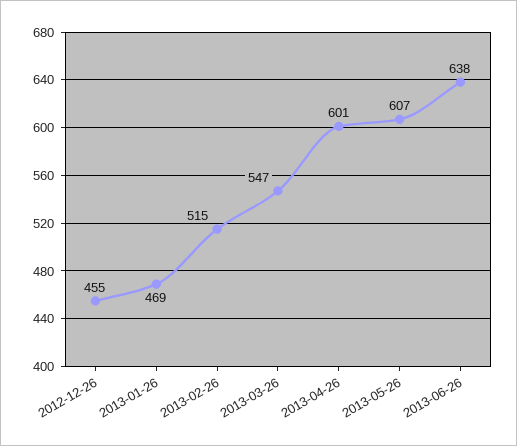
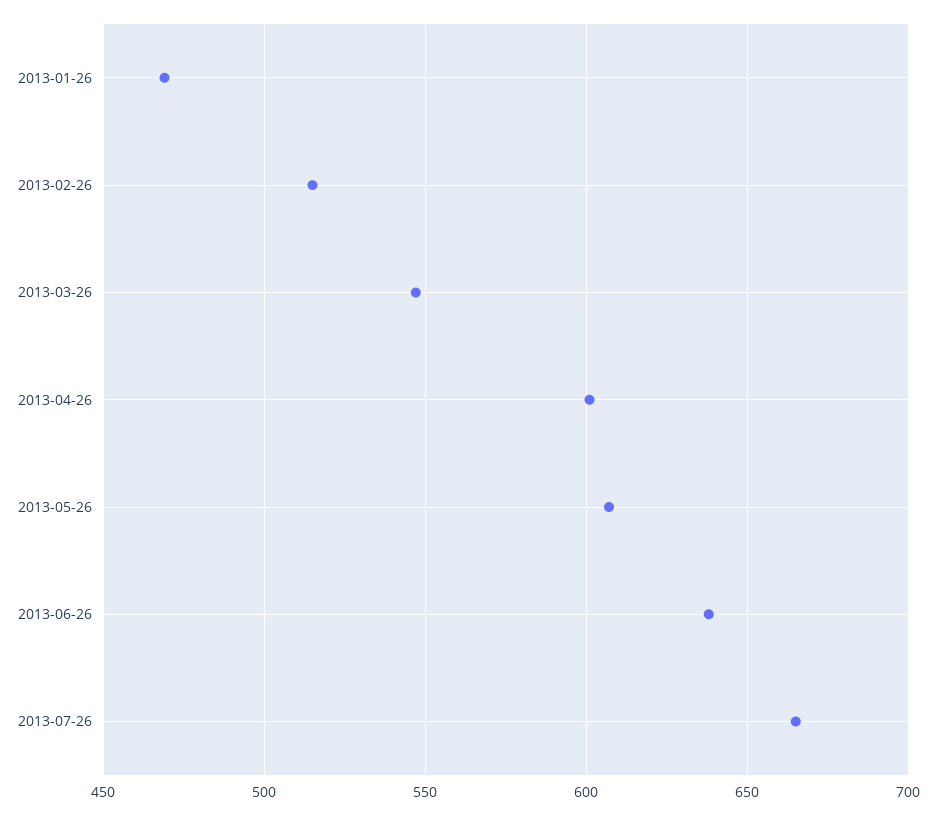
2012-12-26: 455 -> none
2013-07-26: none -> 665

